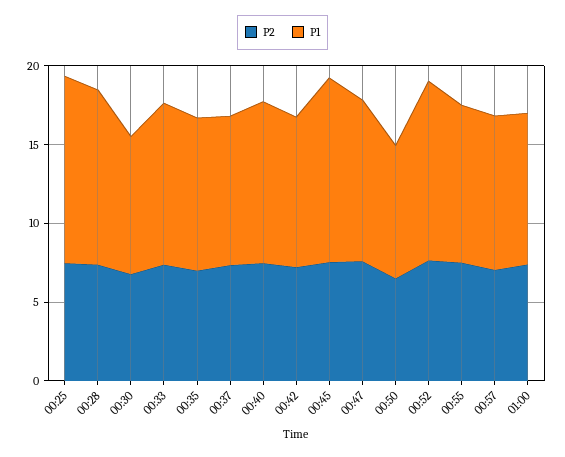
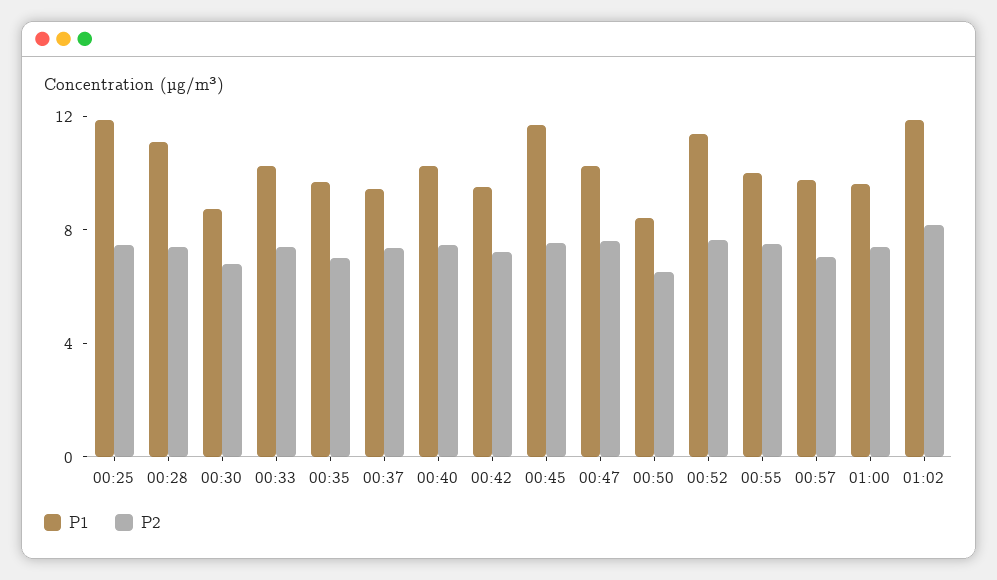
P1, 01:02: none -> 12
P2, 01:02: none -> 8

